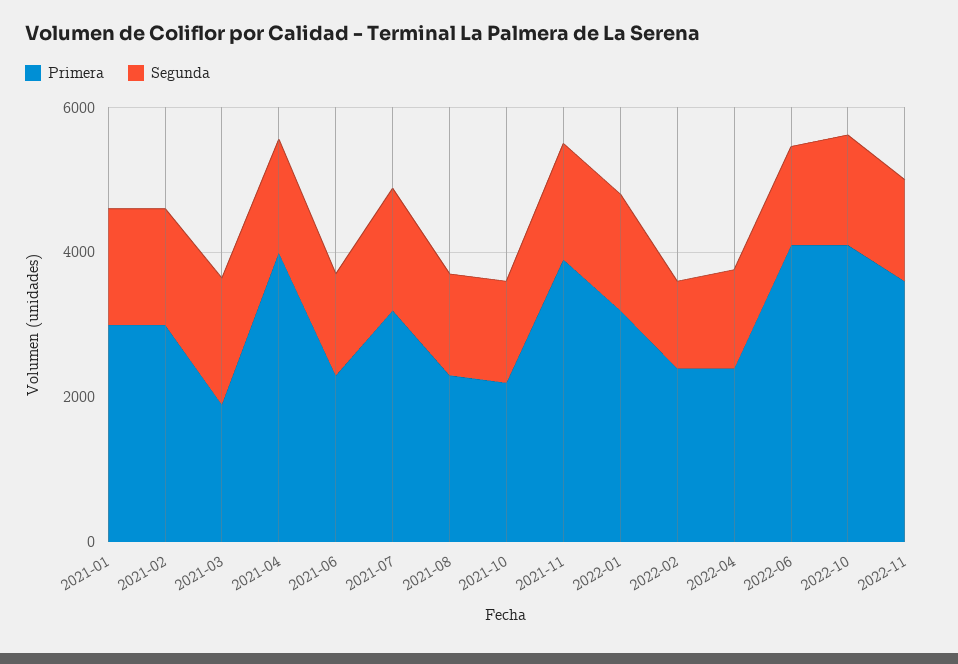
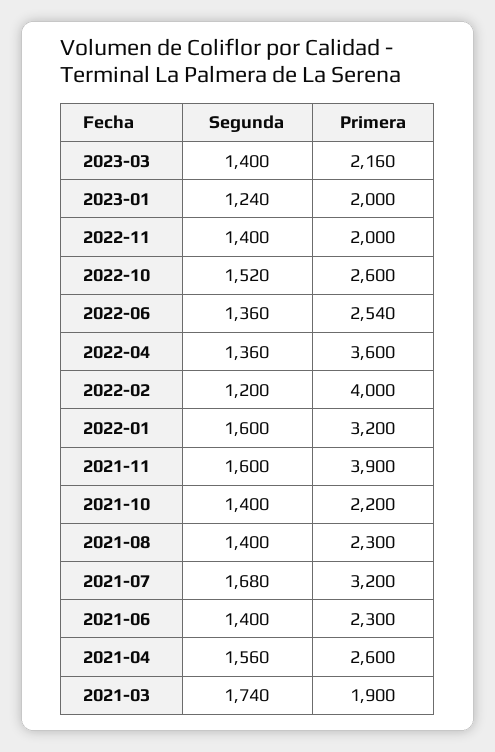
Primera, 2021-01: 3000 -> none
Segunda, 2021-01: 1500 -> none
Primera, 2021-02: 3000 -> none
Segunda, 2021-02: 1500 -> none
Primera, 2021-04: 4000 -> 2600
Primera, 2022-02: 2500 -> 4000
Primera, 2022-04: 2500 -> 3600
Primera, 2022-06: 4000 -> 2540
Primera, 2022-10: 4000 -> 2600
Primera, 2022-11: 3500 -> 2000
Segunda, 2023-03: none -> 1400
Primera, 2023-03: none -> 2160
Segunda, 2023-01: none -> 1240
Primera, 2023-01: none -> 2000

